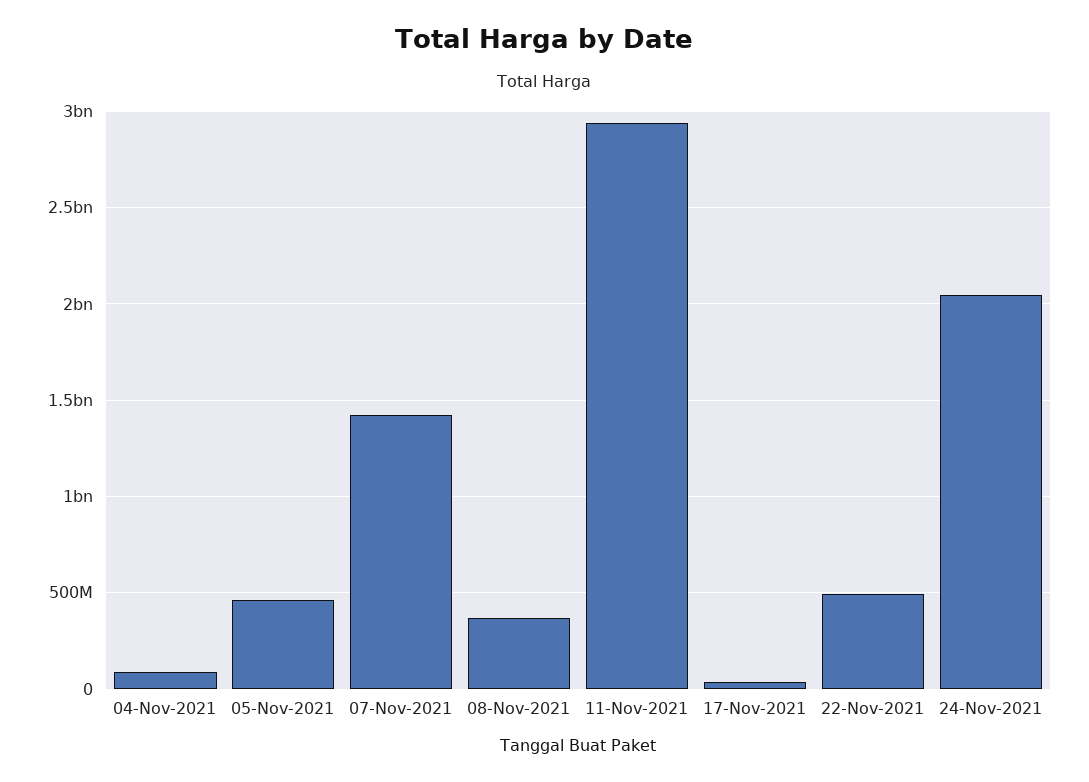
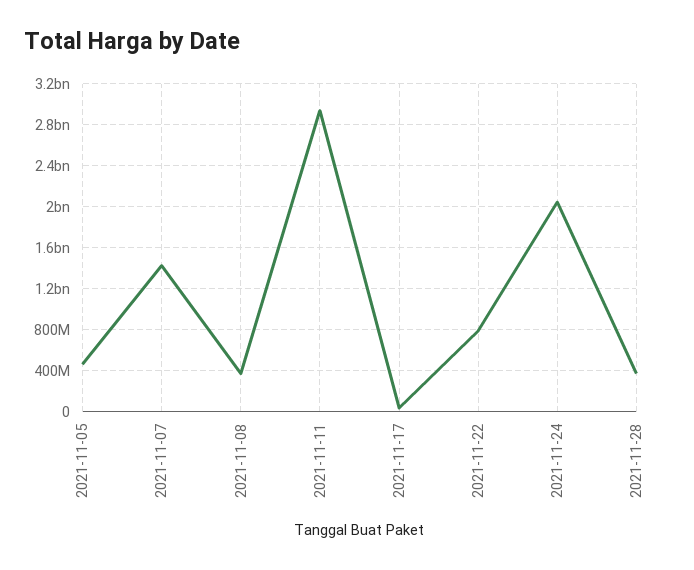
04-Nov-2021: 100000000 -> none
22-Nov-2021: 500000000 -> 800000000
2021-11-28: none -> 400000000

